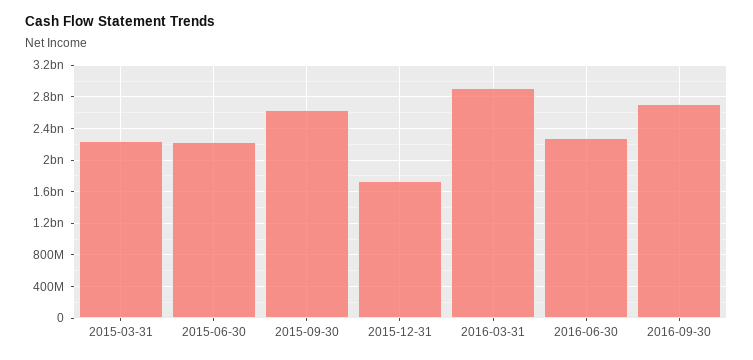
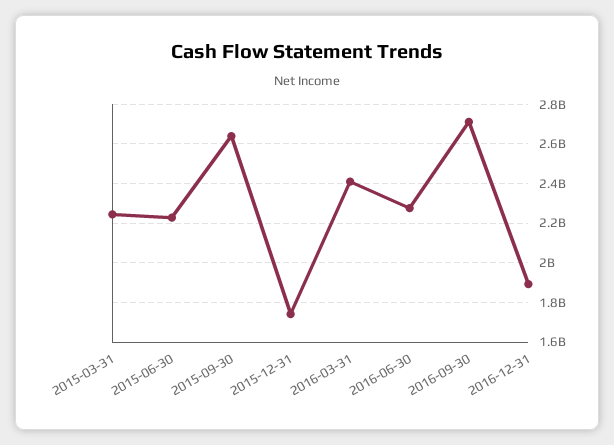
2016-03-31: 2900000000 -> 2400000000
2016-12-31: none -> 1900000000

